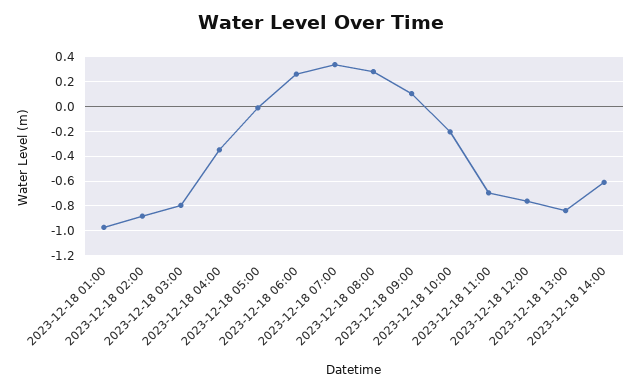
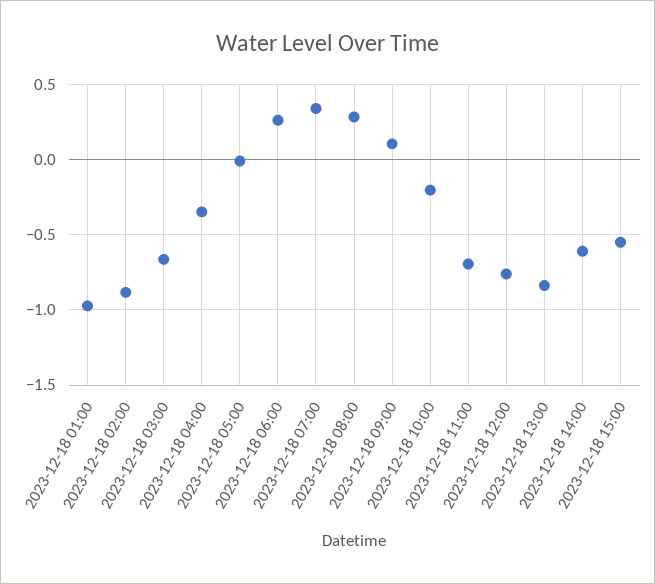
2023-12-18 03:00: -0.8 -> -0.65
2023-12-18 15:00: none -> -0.55

